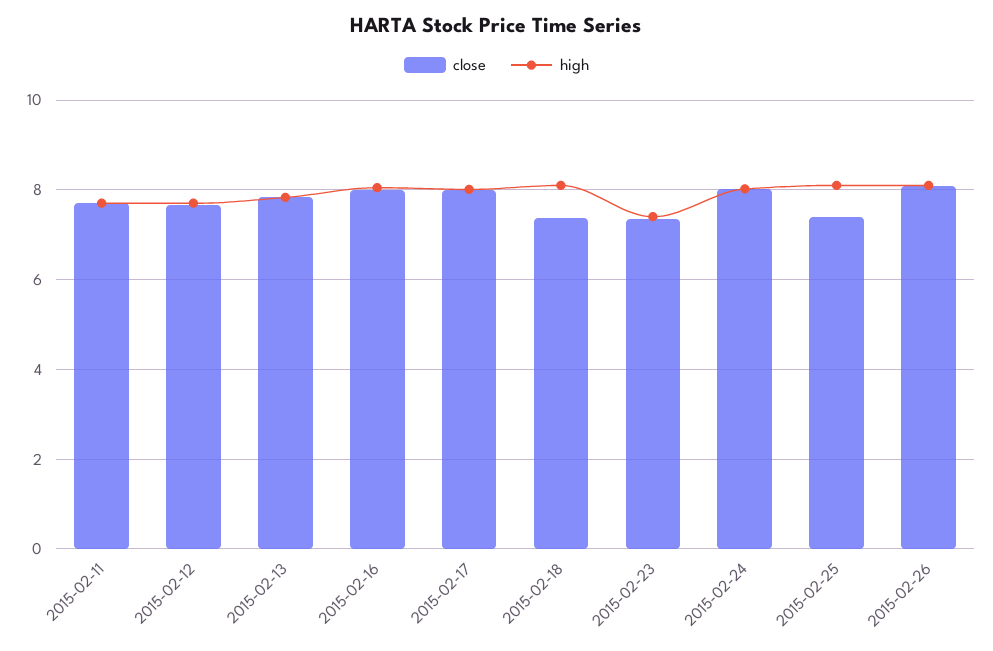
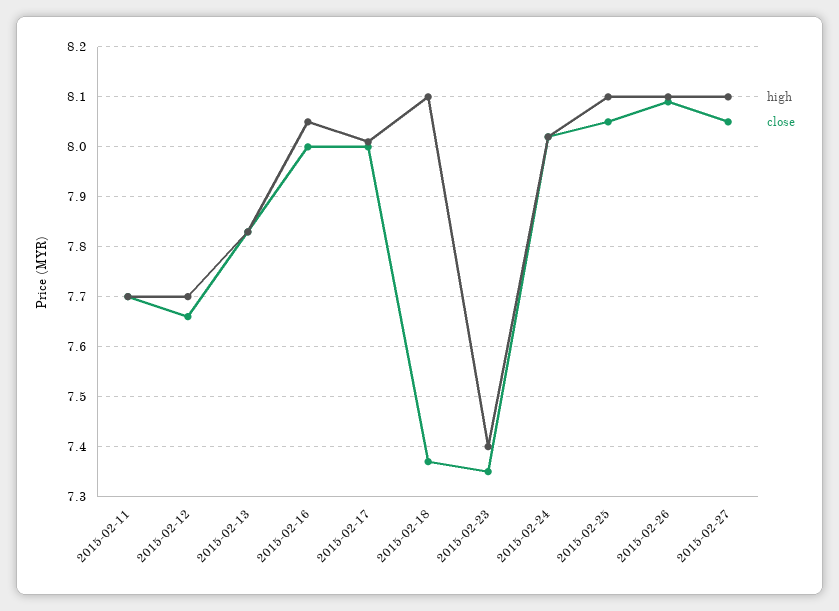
close, 2015-02-25: 7.4 -> 8.05
high, 2015-02-27: none -> 8.1
close, 2015-02-27: none -> 8.05

